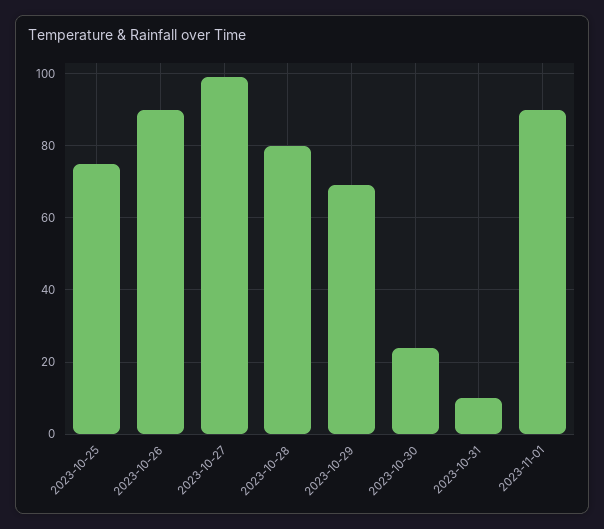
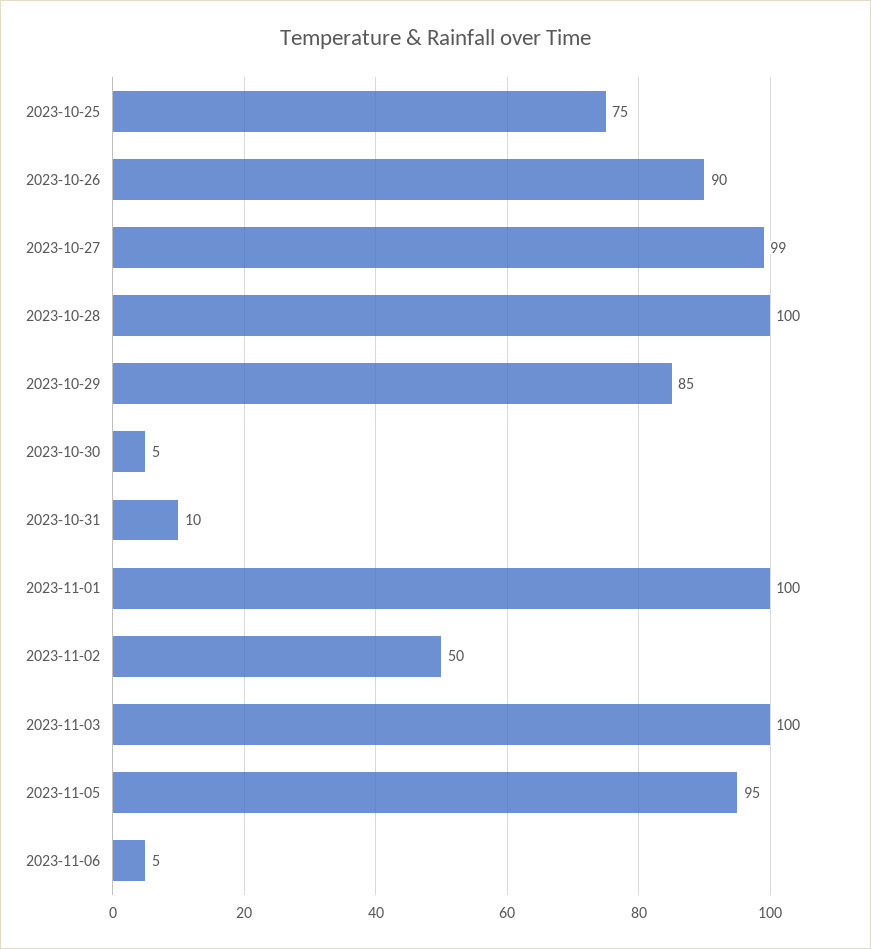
2023-10-28: 80 -> 100
2023-10-29: 70 -> 85
2023-10-30: 25 -> 5
2023-11-01: 90 -> 100
2023-11-02: none -> 50
2023-11-03: none -> 100
2023-11-05: none -> 95
2023-11-06: none -> 5

